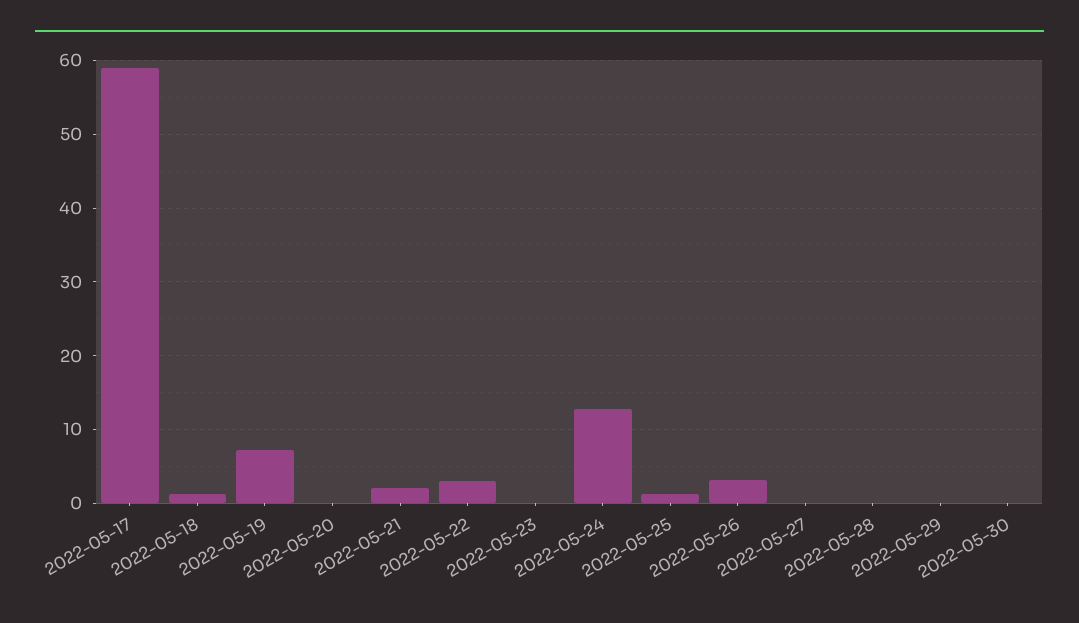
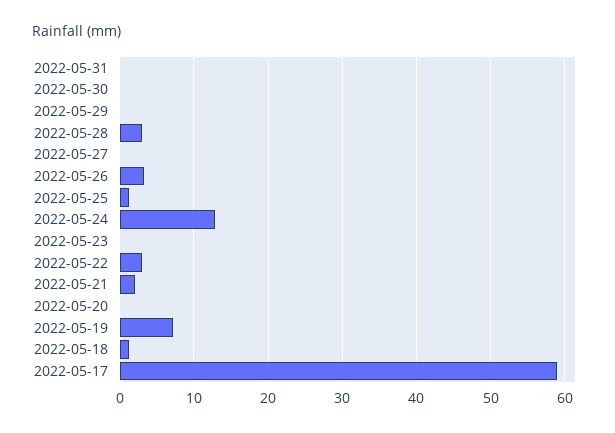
2022-05-28: 0 -> 3
2022-05-31: none -> 0

